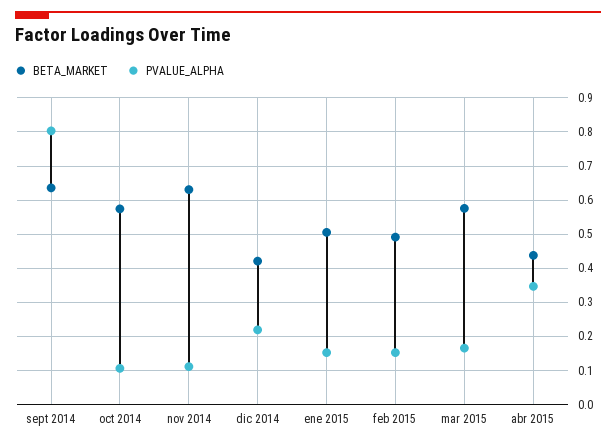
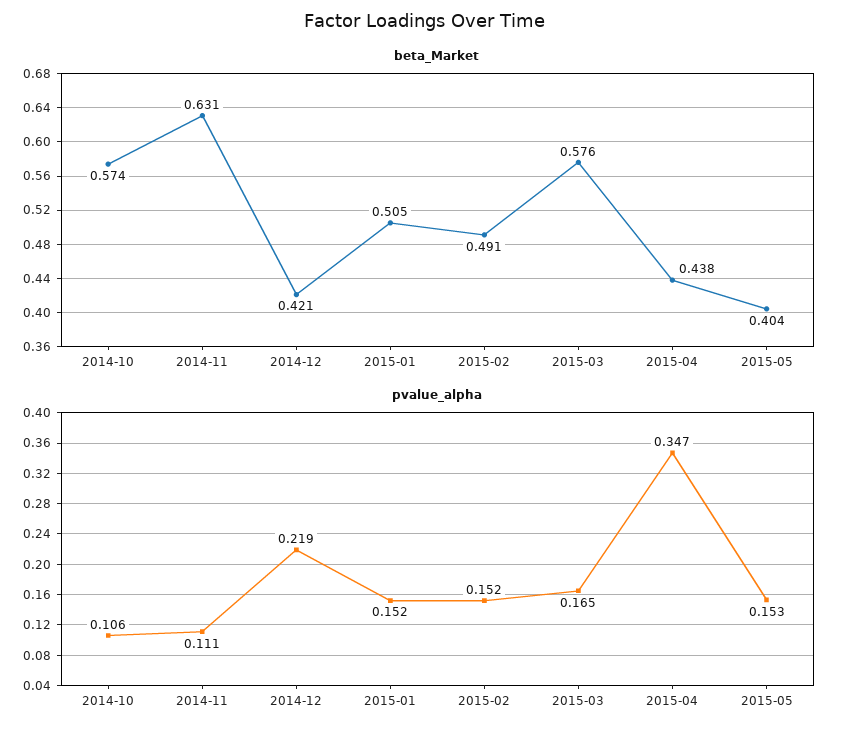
BETA_MARKET, sept 2014: 0.64 -> none
PVALUE_ALPHA, sept 2014: 0.8 -> none
BETA_MARKET, 2015-05: none -> 0.404
PVALUE_ALPHA, 2015-05: none -> 0.153

